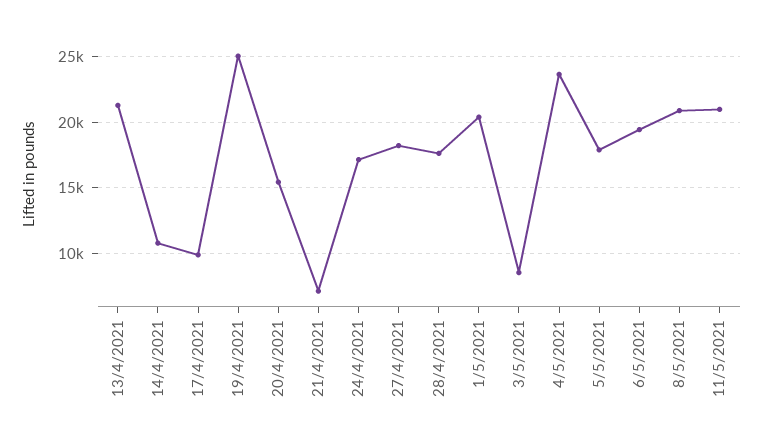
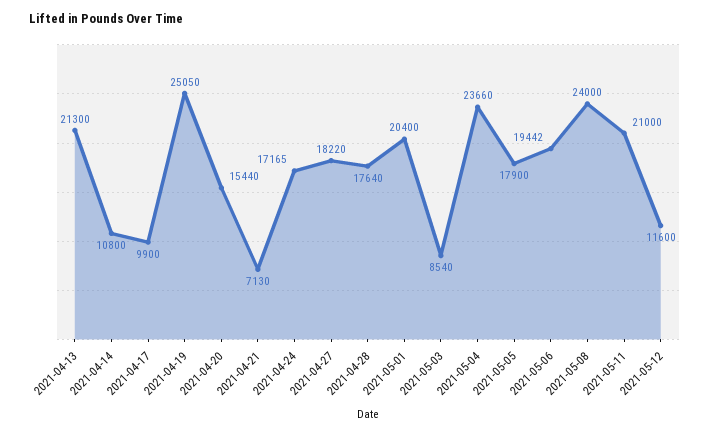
8/5/2021: 21000 -> 24000
2021-05-12: none -> 11600

